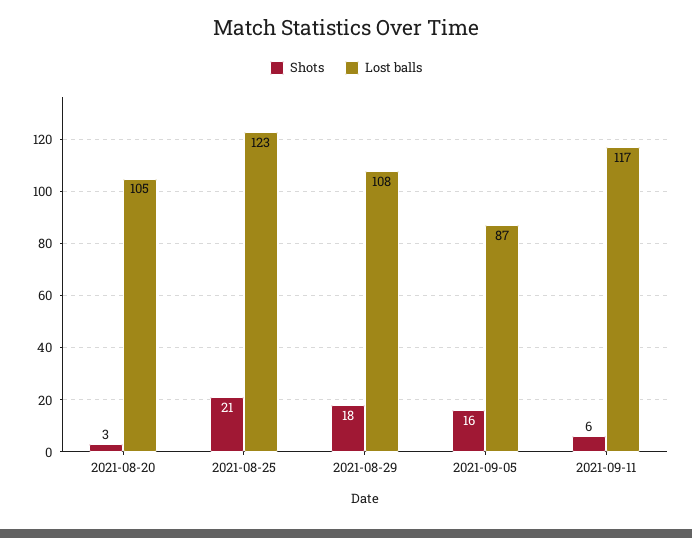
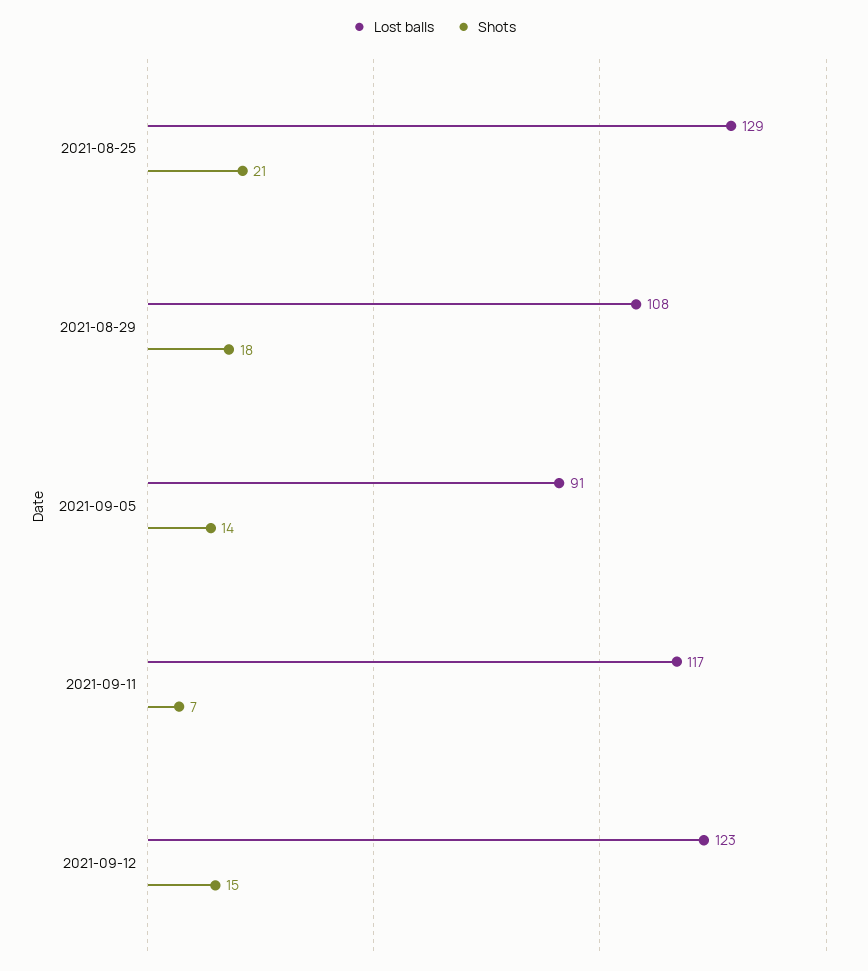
Shots, 2021-08-20: 3 -> none
Lost balls, 2021-08-20: 105 -> none
Lost balls, 2021-08-25: 123 -> 129
Shots, 2021-09-05: 16 -> 14
Lost balls, 2021-09-05: 87 -> 91
Shots, 2021-09-11: 6 -> 7
Lost balls, 2021-09-12: none -> 123
Shots, 2021-09-12: none -> 15

